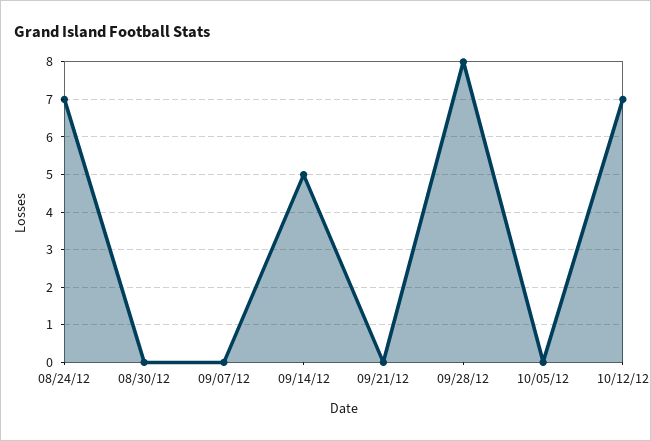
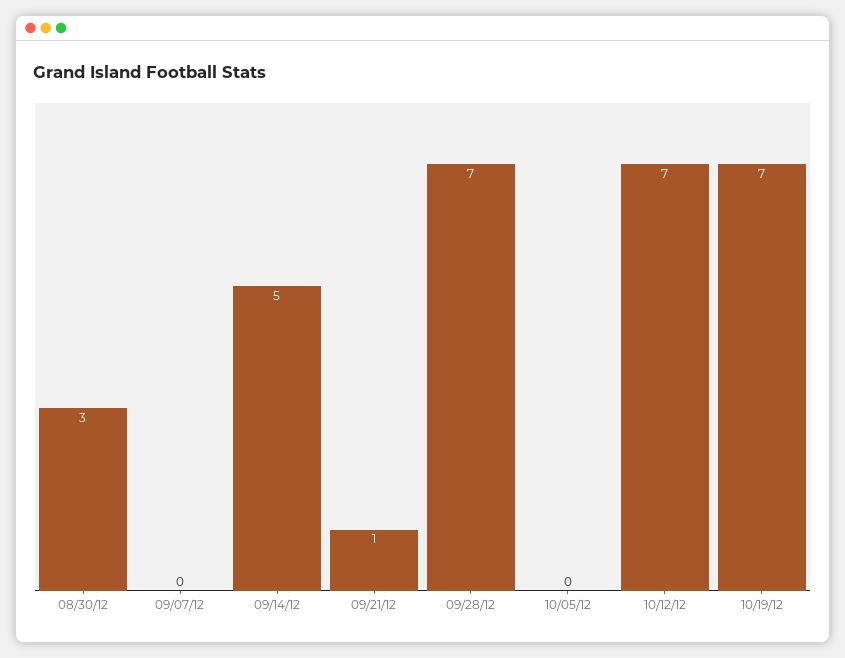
08/24/12: 7 -> none
08/30/12: 0 -> 3
09/21/12: 0 -> 1
09/28/12: 8 -> 7
10/19/12: none -> 7

